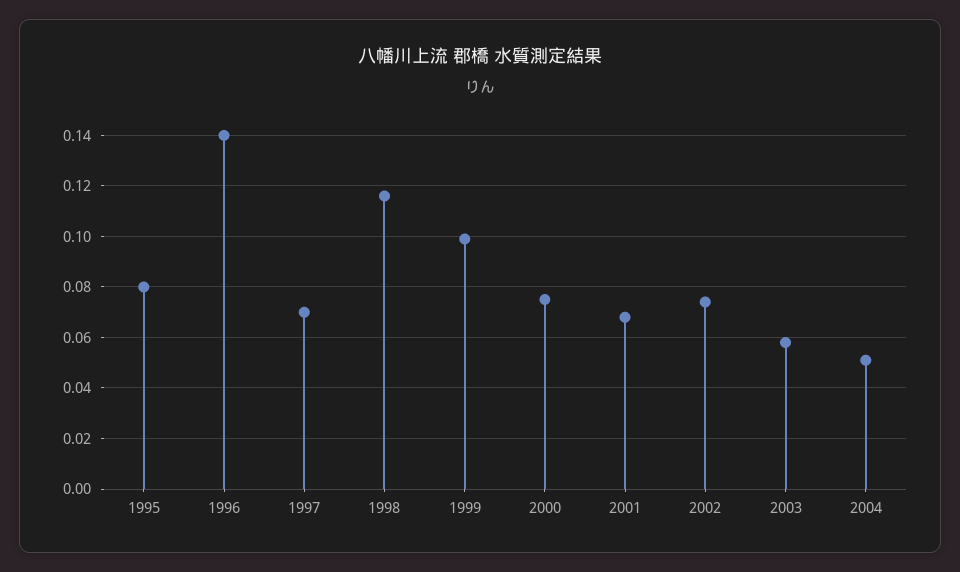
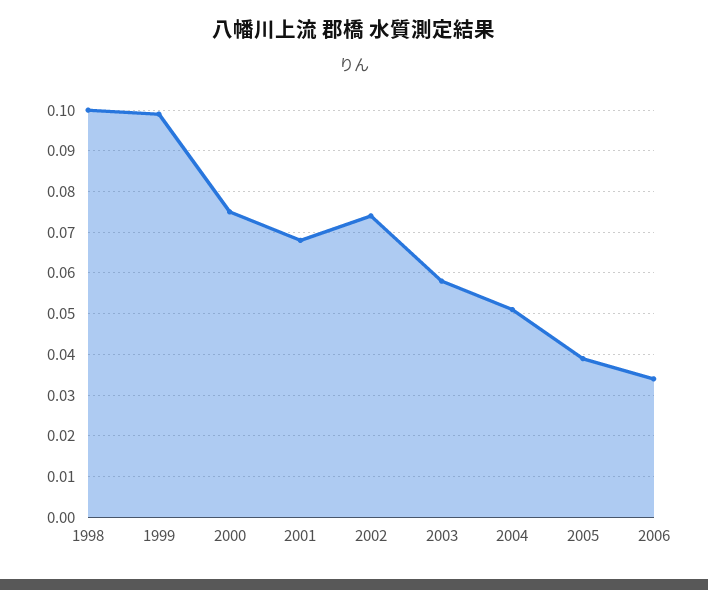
1995: 0.08 -> none
1996: 0.14 -> none
1997: 0.07 -> none
1998: 0.115 -> 0.1
2005: none -> 0.04
2006: none -> 0.035

